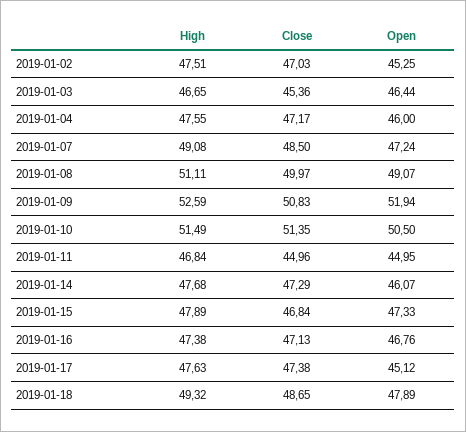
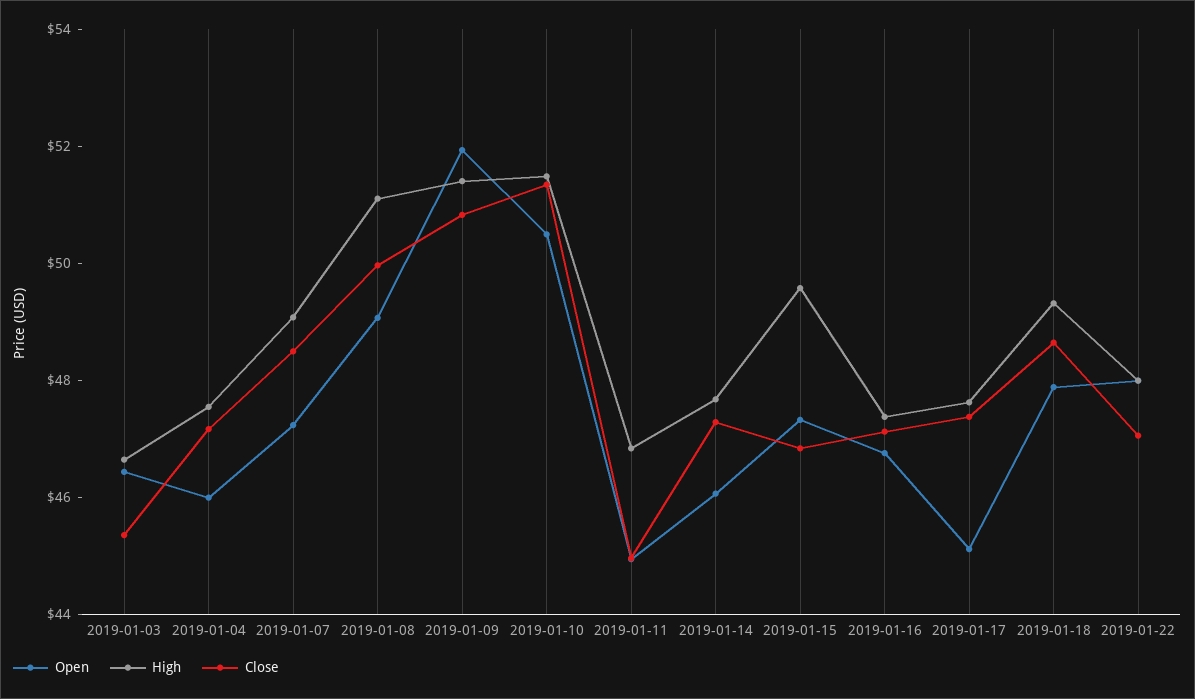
High, 2019-01-02: 47.51 -> none
Close, 2019-01-02: 47.03 -> none
Open, 2019-01-02: 45.25 -> none
High, 2019-01-09: 52.59 -> 51.5
High, 2019-01-15: 47.89 -> 49.5
Open, 2019-01-22: none -> 48
High, 2019-01-22: none -> 48
Close, 2019-01-22: none -> 47

